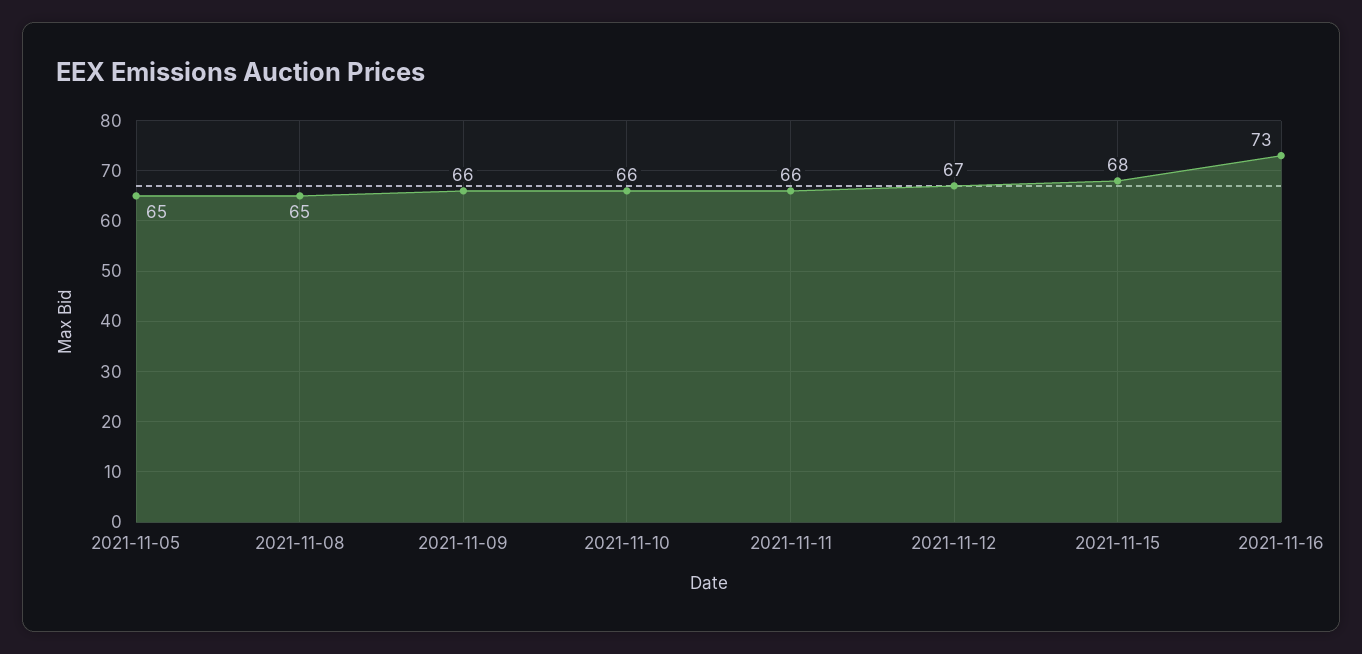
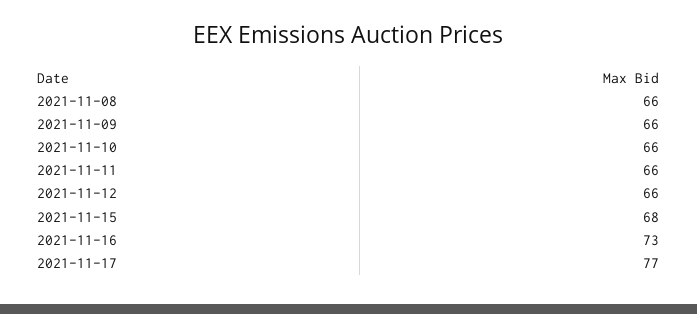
2021-11-05: 65 -> none
2021-11-08: 65 -> 66
2021-11-12: 67 -> 66
2021-11-17: none -> 77

